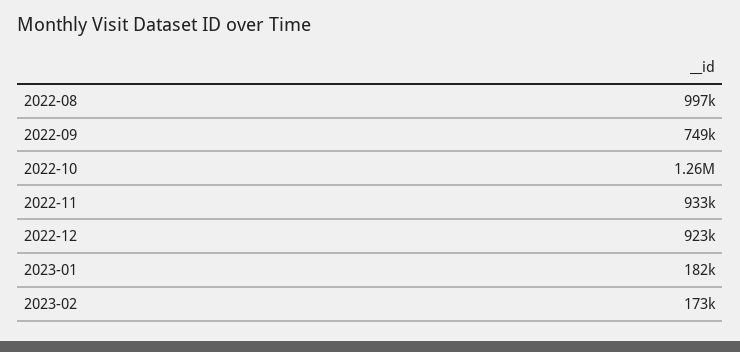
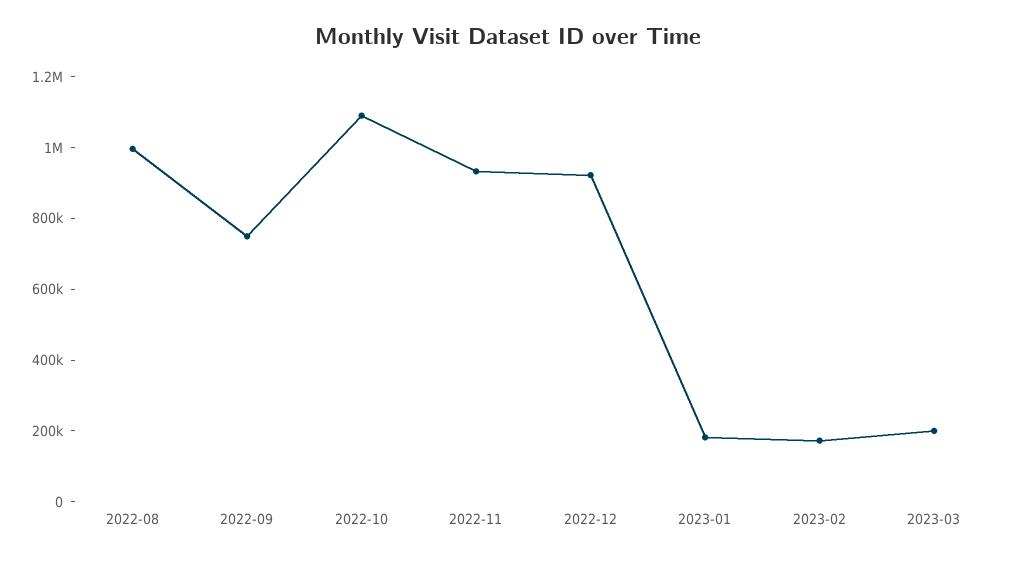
2022-10: 1260000 -> 1100000
2023-03: none -> 200000

